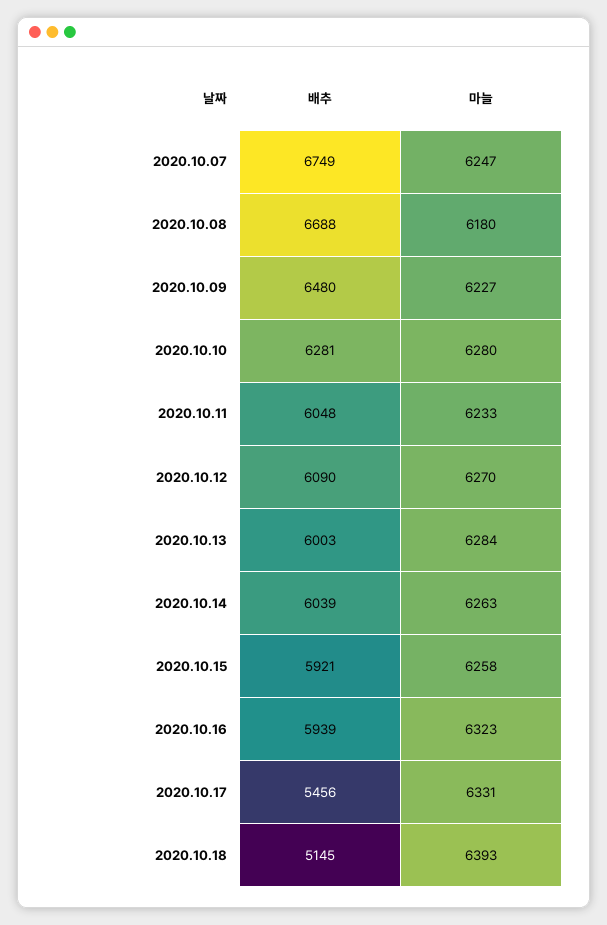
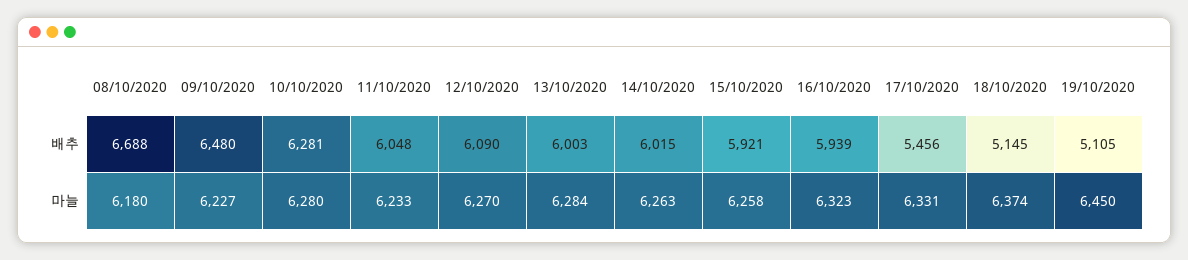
배추, 2020.10.07: 6749 -> none
마늘, 2020.10.07: 6247 -> none
배추, 2020.10.14: 6039 -> 6015
마늘, 2020.10.18: 6393 -> 6374
배추, 19/10/2020: none -> 5105
마늘, 19/10/2020: none -> 6450

